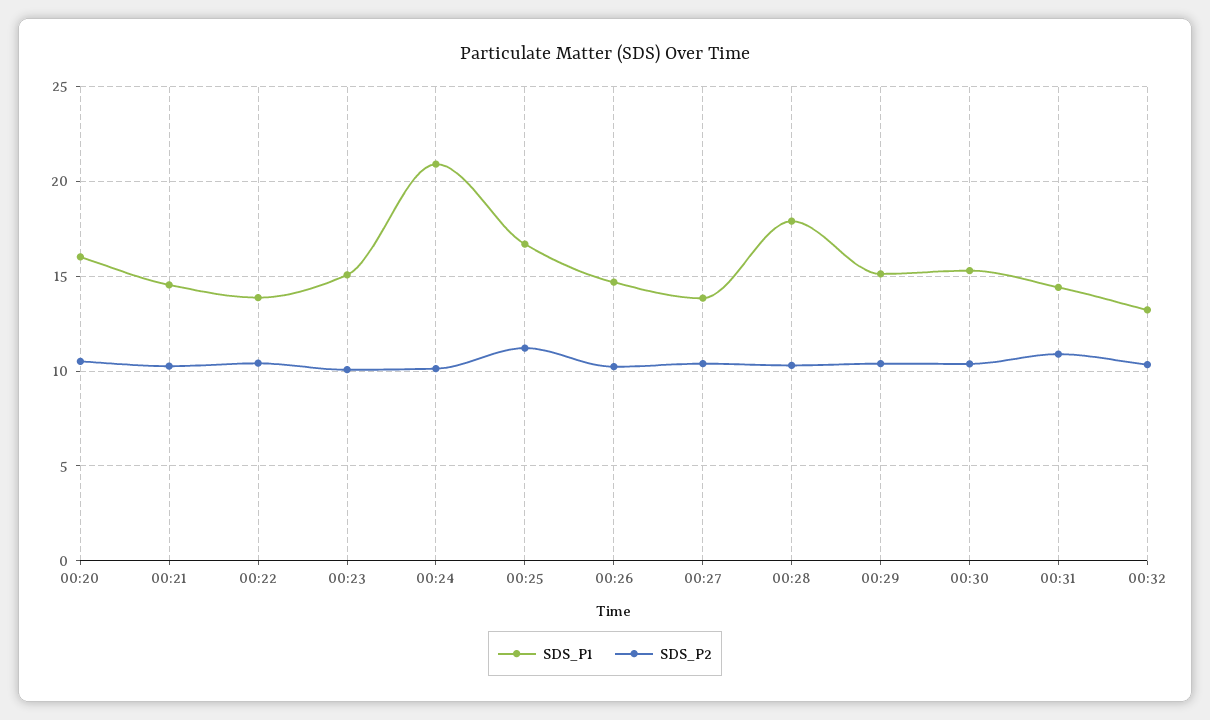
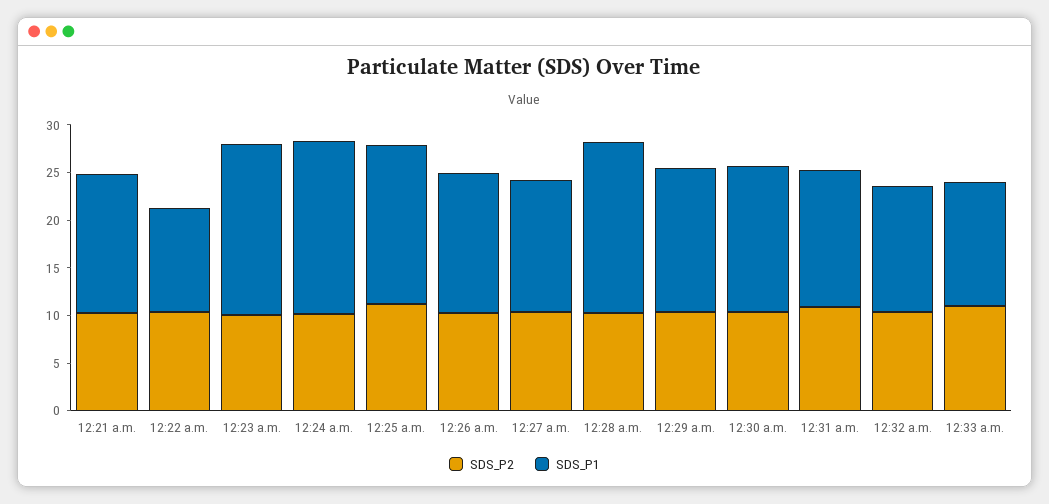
SDS_P1, 00:20: 16 -> none
SDS_P2, 00:20: 10.5 -> none
SDS_P1, 00:22: 14 -> 11
SDS_P1, 00:23: 15 -> 18
SDS_P1, 00:24: 21 -> 18
SDS_P2, 12:33 a.m.: none -> 11
SDS_P1, 12:33 a.m.: none -> 13

